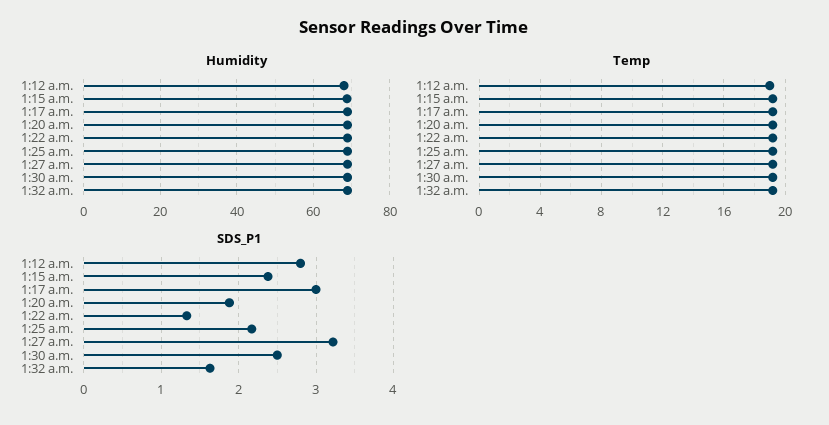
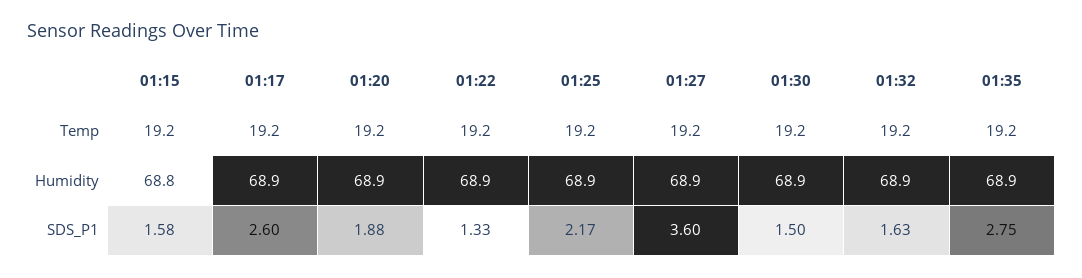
Humidity, 1:12 a.m.: 68 -> none
Temp, 1:12 a.m.: 19 -> none
SDS_P1, 1:12 a.m.: 2.8 -> none
SDS_P1, 1:15 a.m.: 2.4 -> 1.58
SDS_P1, 1:17 a.m.: 3 -> 2.6
SDS_P1, 1:27 a.m.: 3.2 -> 3.6
SDS_P1, 1:30 a.m.: 2.5 -> 1.5
Temp, 01:35: none -> 19.2
Humidity, 01:35: none -> 68.9
SDS_P1, 01:35: none -> 2.75

